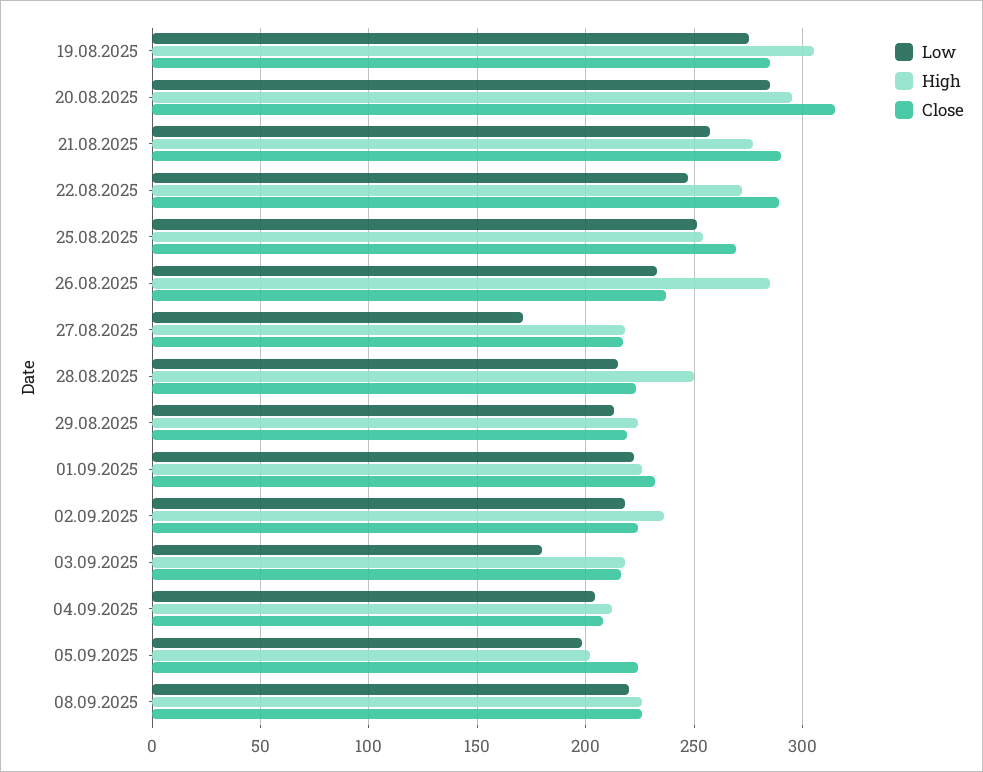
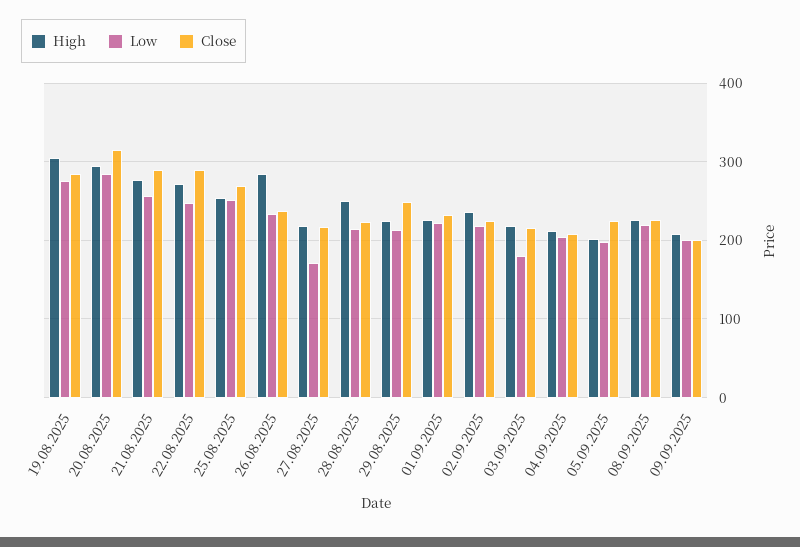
Close, 29.08.2025: 220 -> 250
High, 09.09.2025: none -> 210
Low, 09.09.2025: none -> 200
Close, 09.09.2025: none -> 200

